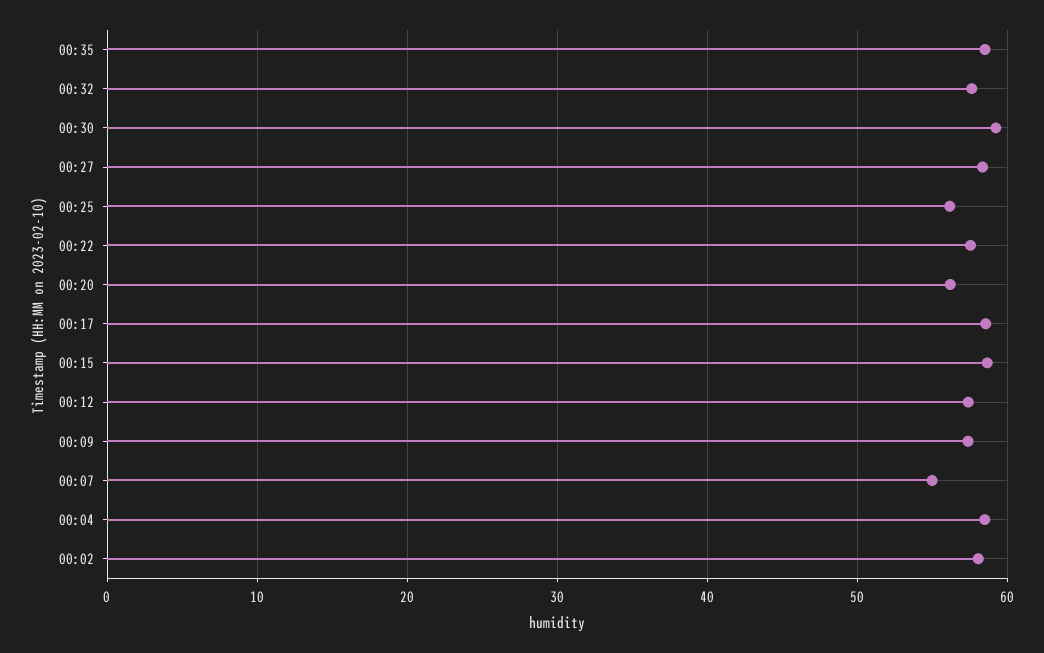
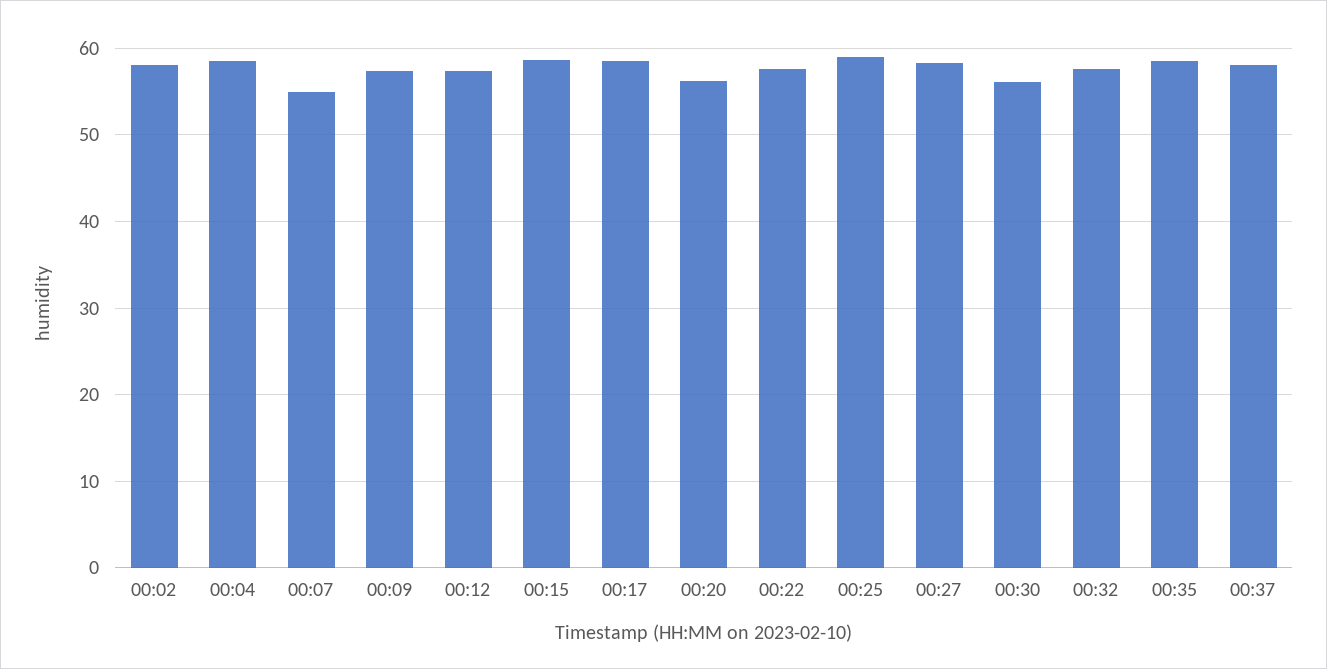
00:30: 59 -> 56
00:25: 56 -> 59
00:37: none -> 58

